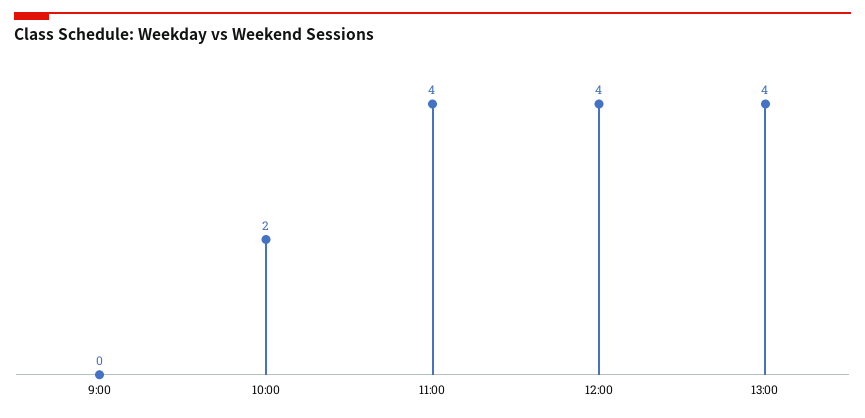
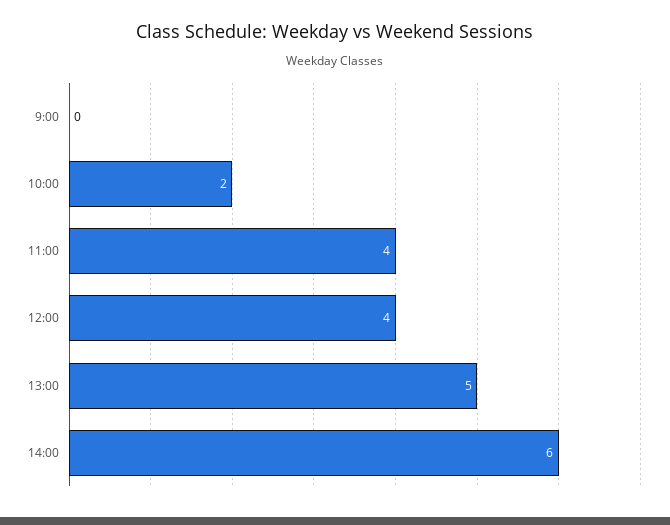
13:00: 4 -> 5
14:00: none -> 6

